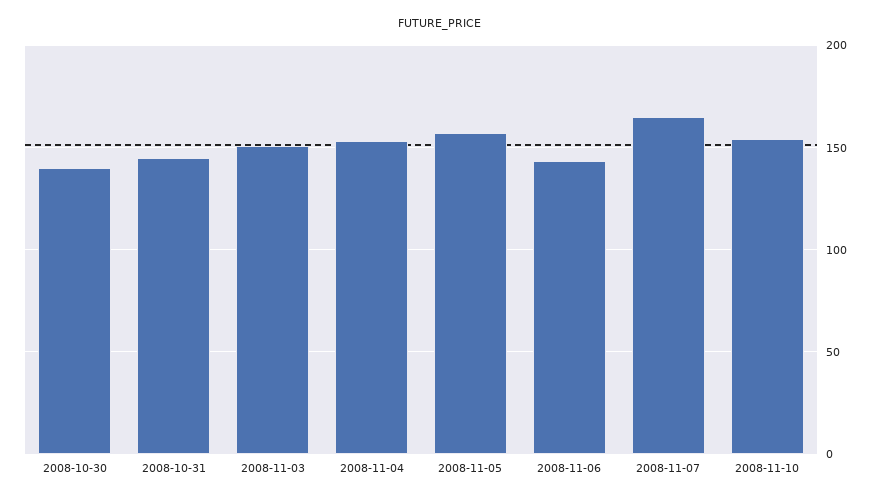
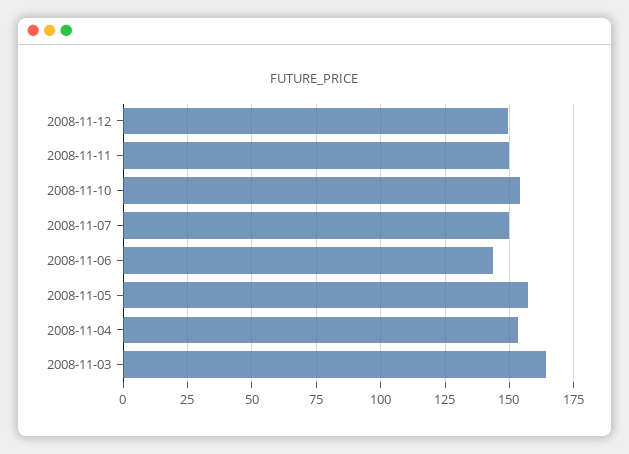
2008-10-30: 140 -> none
2008-10-31: 145 -> none
2008-11-03: 150 -> 165
2008-11-07: 165 -> 150
2008-11-12: none -> 150
2008-11-11: none -> 150

